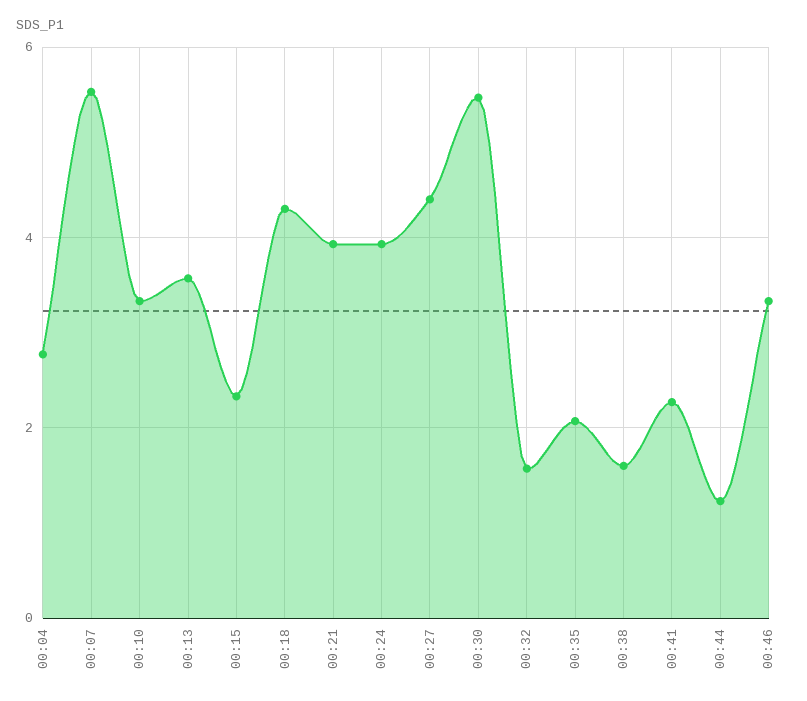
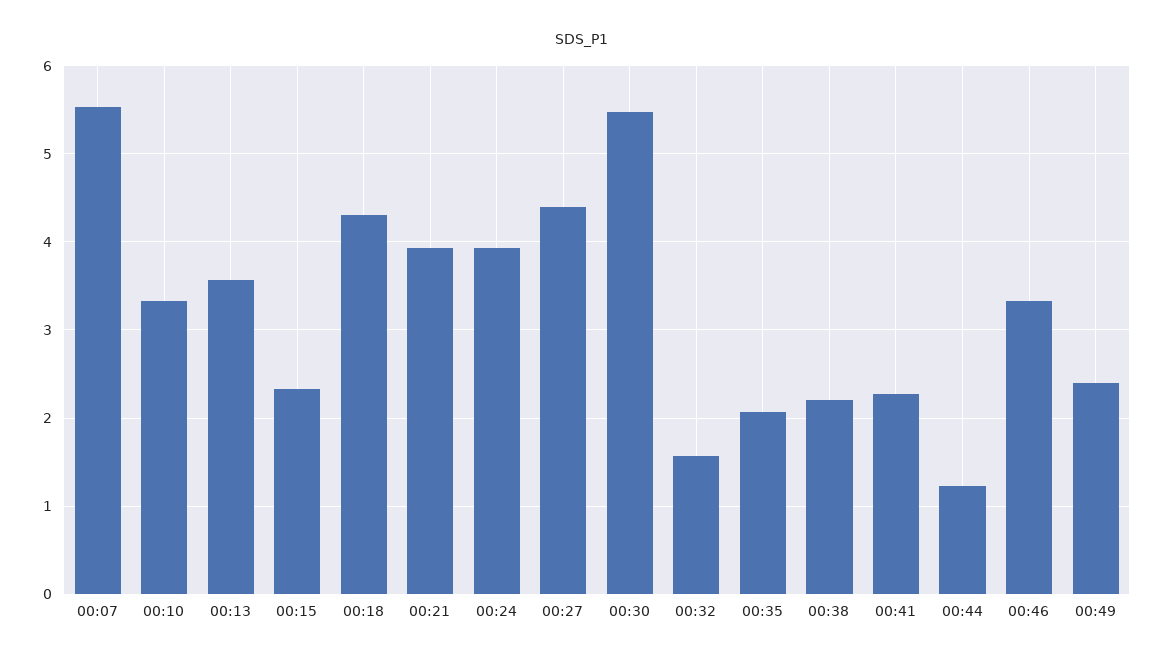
00:04: 2.8 -> none
00:38: 1.6 -> 2.2
00:49: none -> 2.4

